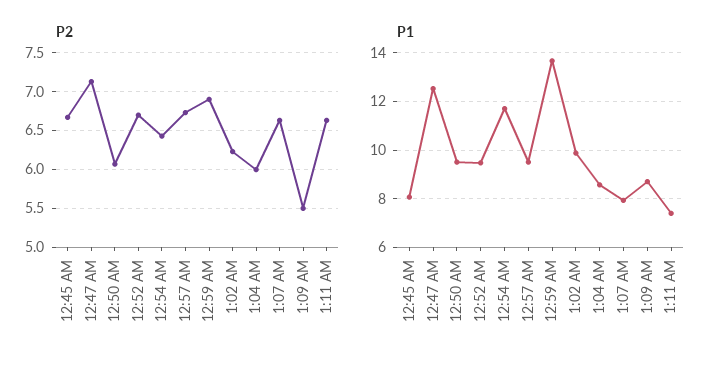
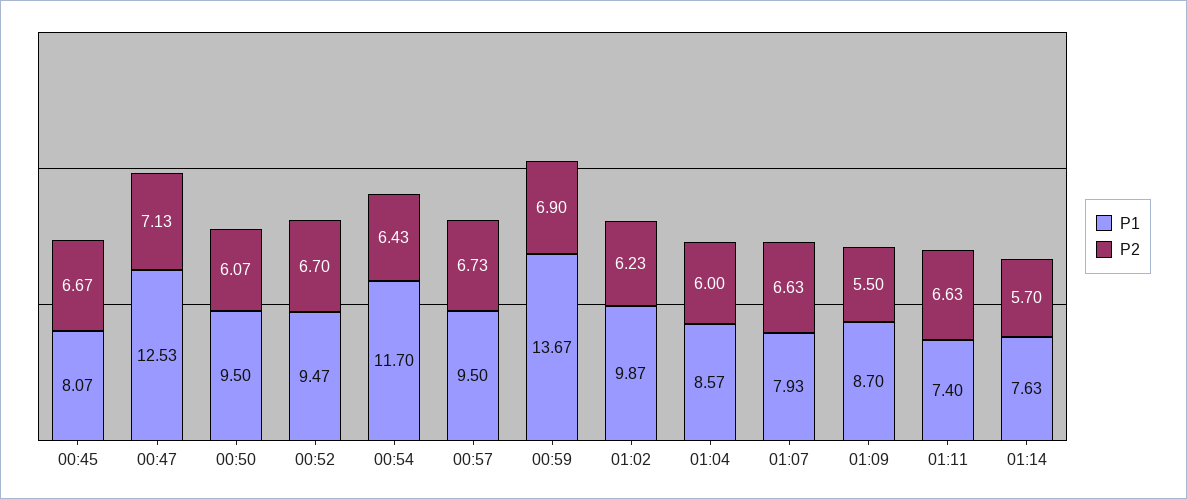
P1, 01:14: none -> 7.63
P2, 01:14: none -> 5.7

